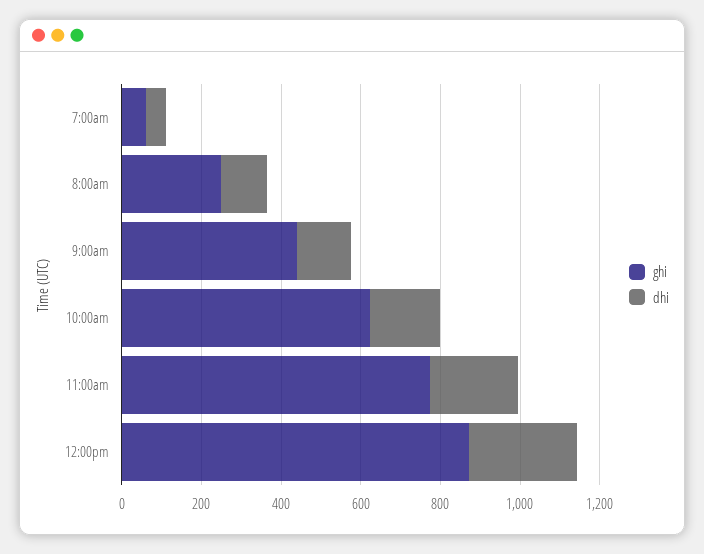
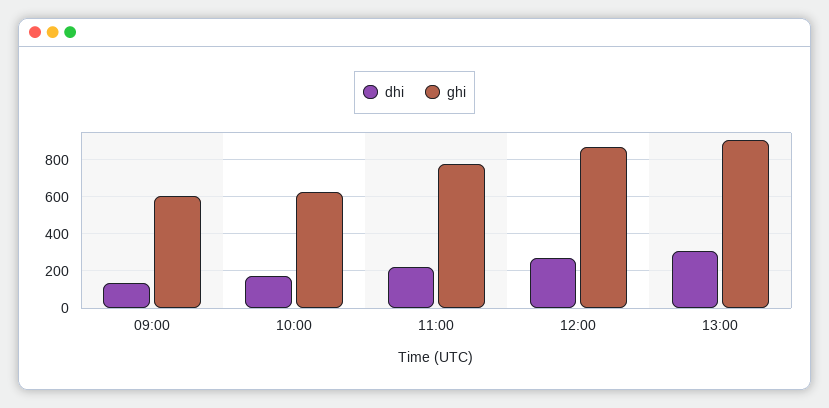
ghi, 7:00am: 50 -> none
dhi, 7:00am: 50 -> none
ghi, 8:00am: 250 -> none
dhi, 8:00am: 100 -> none
ghi, 9:00am: 450 -> 600
dhi, 13:00: none -> 300
ghi, 13:00: none -> 900

